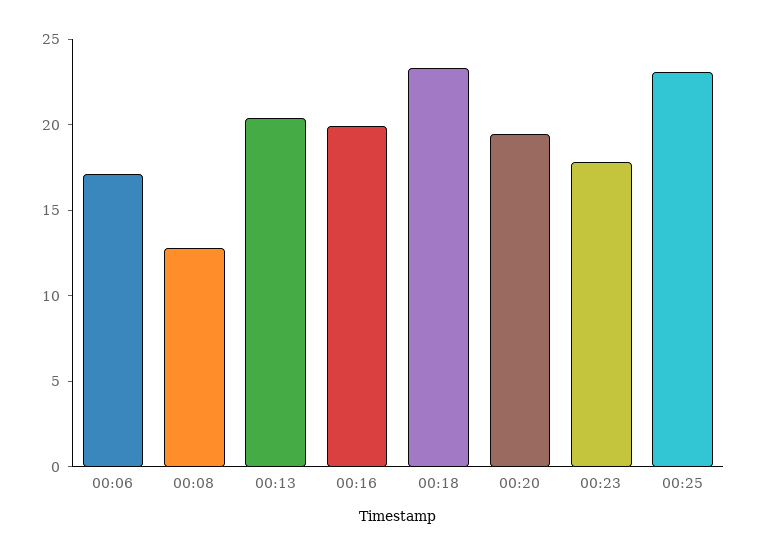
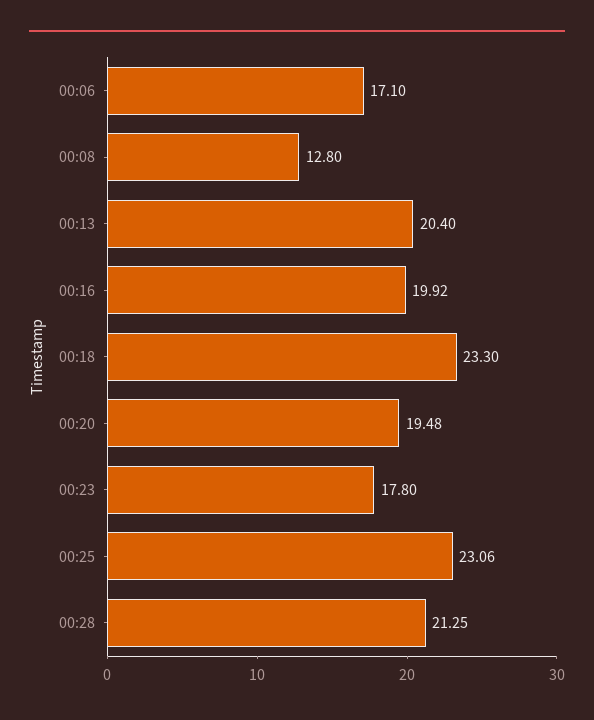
00:28: none -> 21.25

